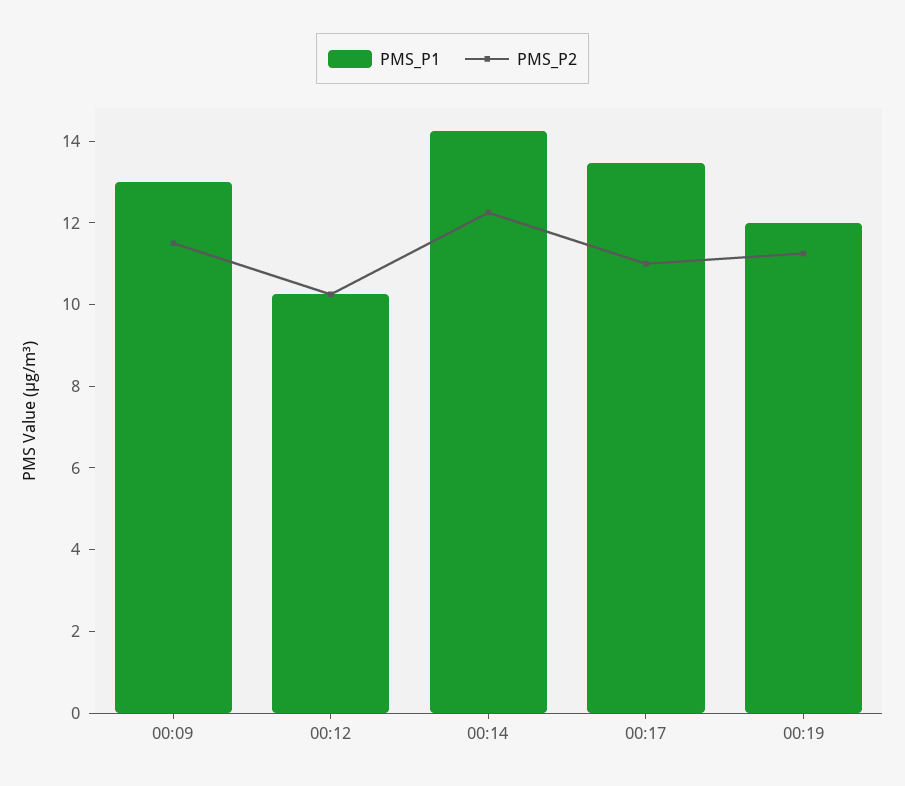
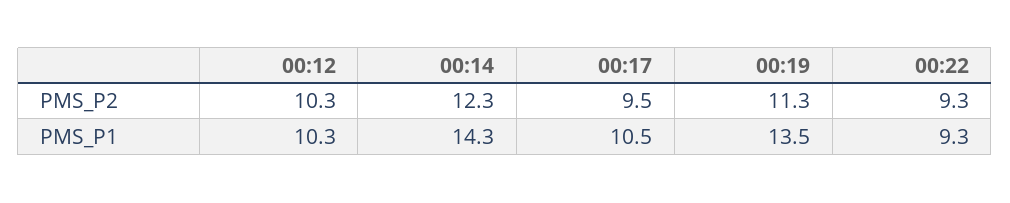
PMS_P1, 00:09: 13 -> none
PMS_P2, 00:09: 11.5 -> none
PMS_P1, 00:17: 13.5 -> 10.5
PMS_P2, 00:17: 11 -> 9.5
PMS_P1, 00:19: 12 -> 13.5
PMS_P2, 00:22: none -> 9.3
PMS_P1, 00:22: none -> 9.3

